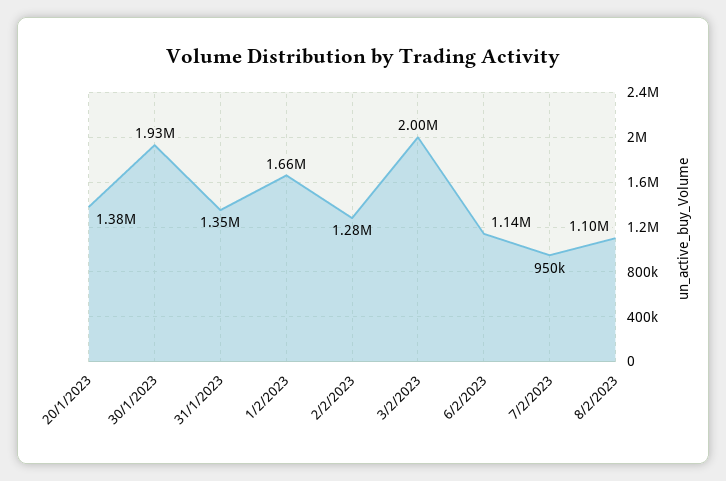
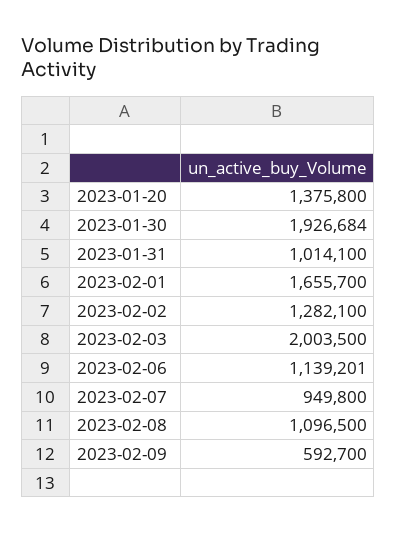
31/1/2023: 1350000 -> 1014100
2023-02-09: none -> 592700

